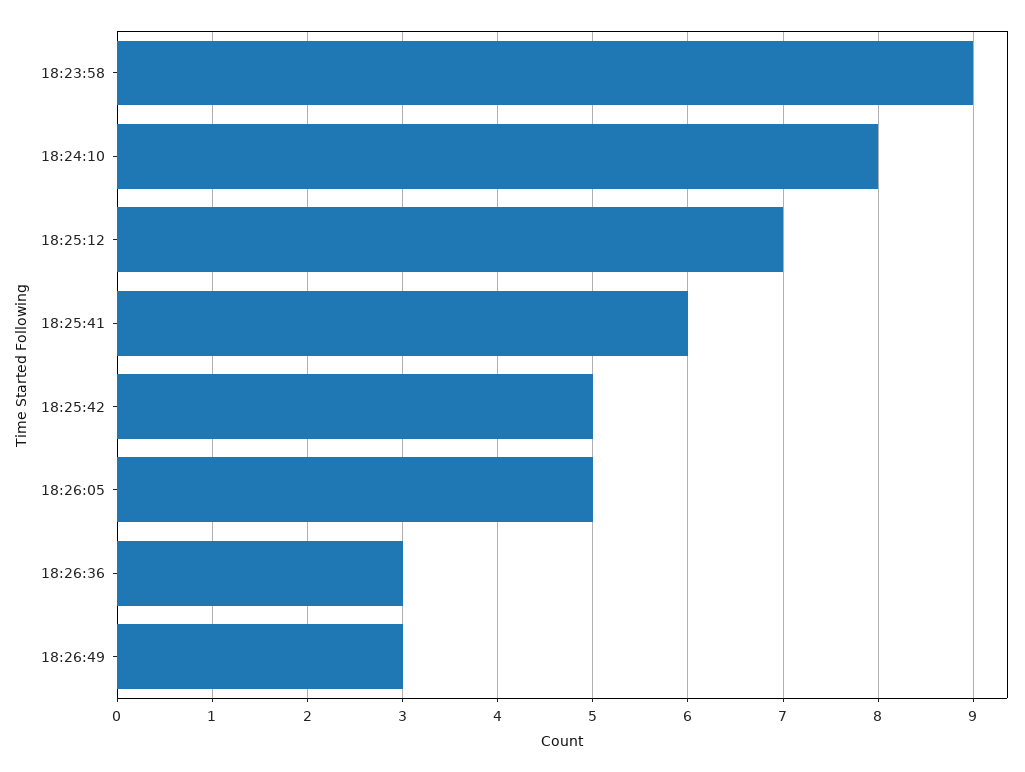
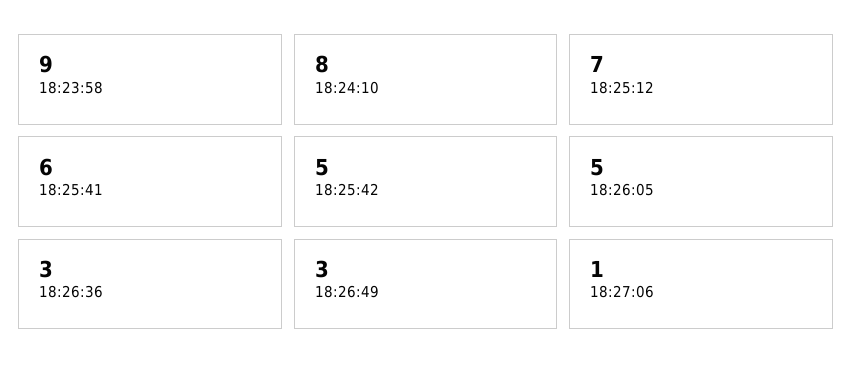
18:27:06: none -> 1

